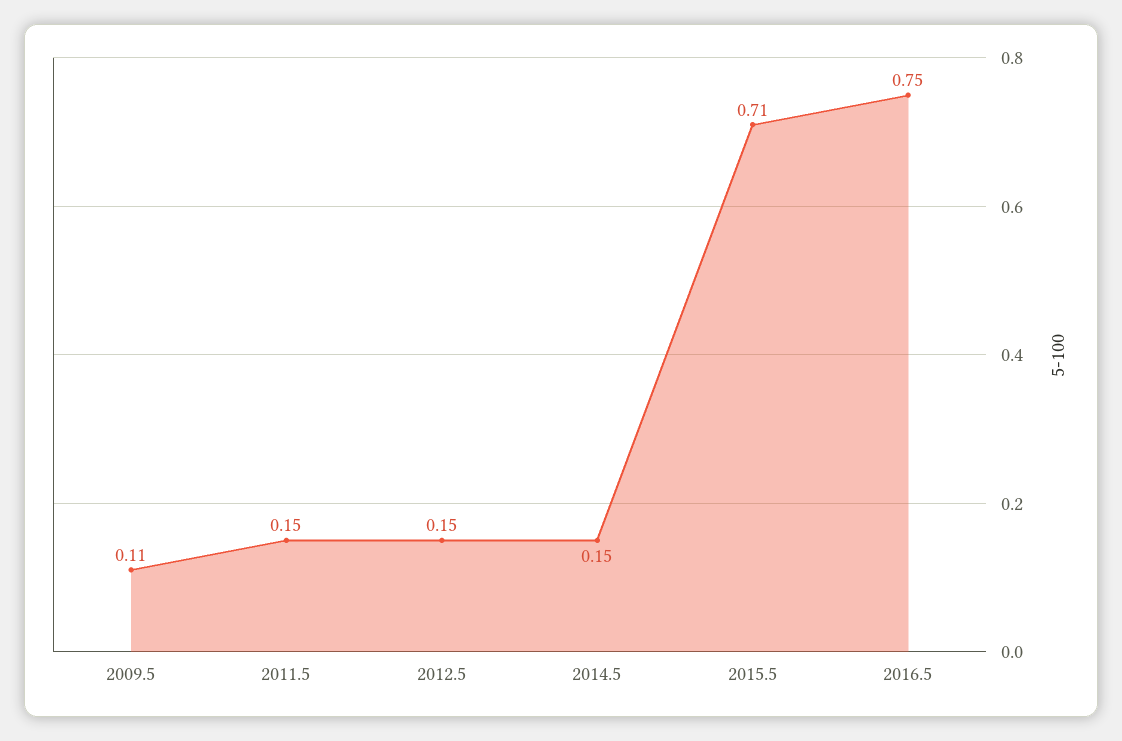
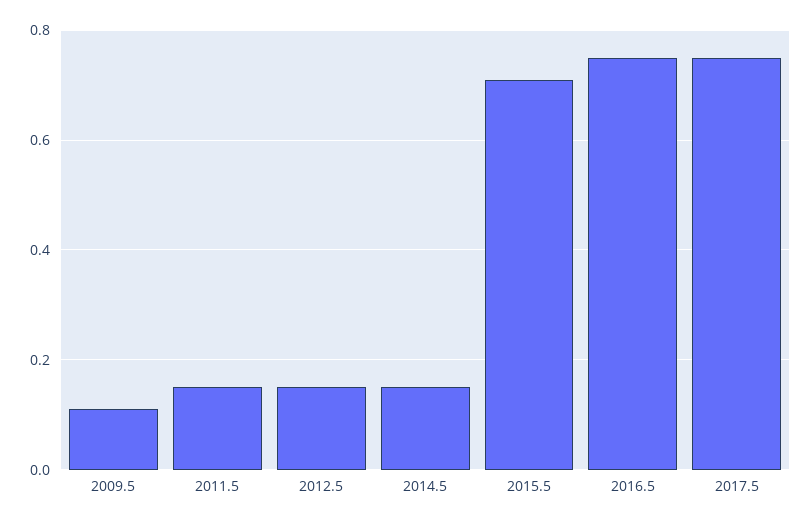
2017.5: none -> 0.75

